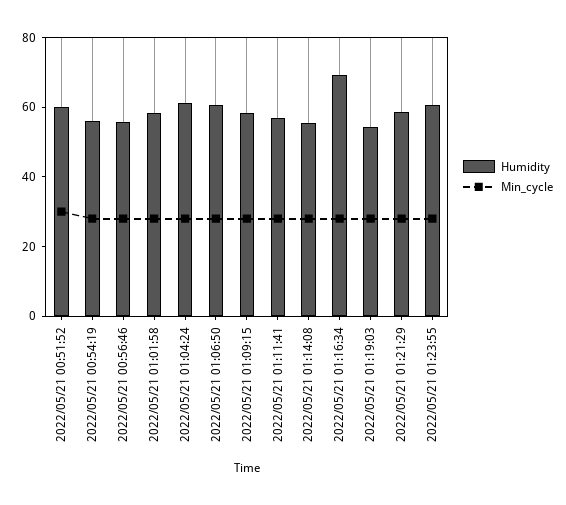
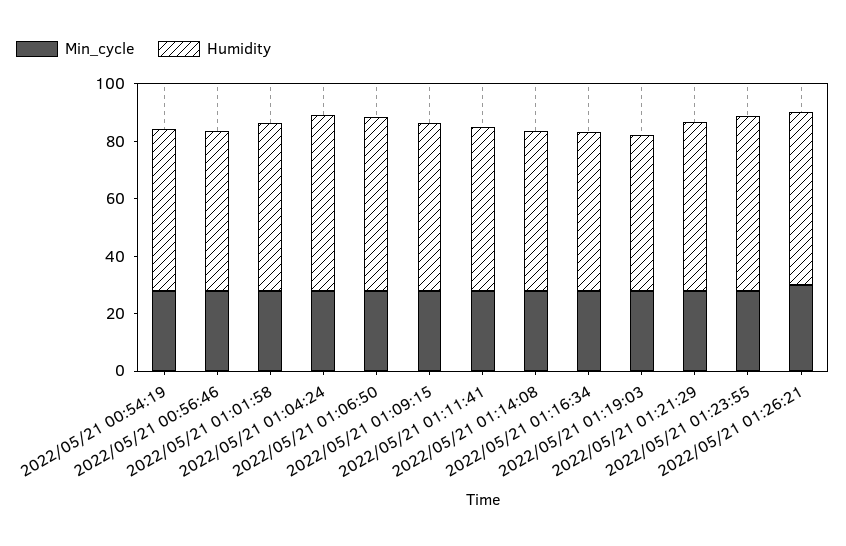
Humidity, 2022/05/21 00:51:52: 60 -> none
Min_cycle, 2022/05/21 00:51:52: 30 -> none
Humidity, 2022/05/21 01:16:34: 70 -> 55
Min_cycle, 2022/05/21 01:26:21: none -> 30
Humidity, 2022/05/21 01:26:21: none -> 60

